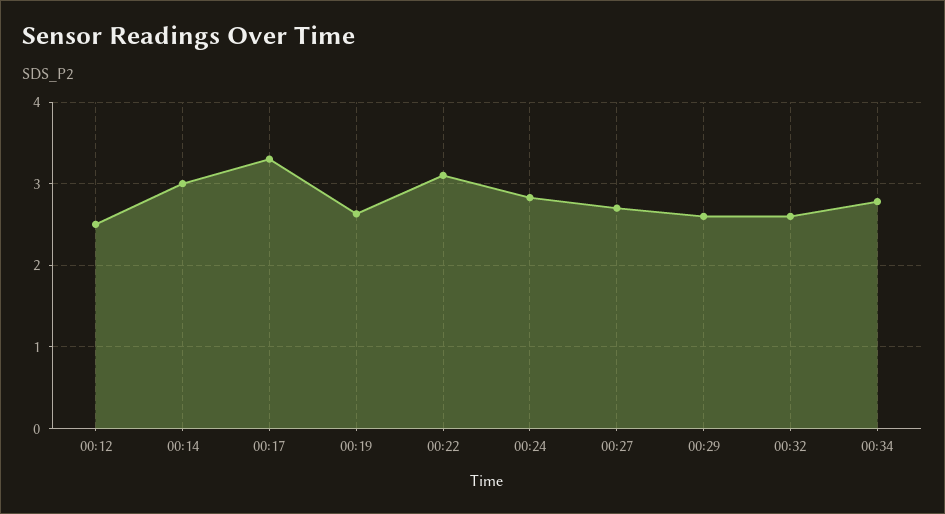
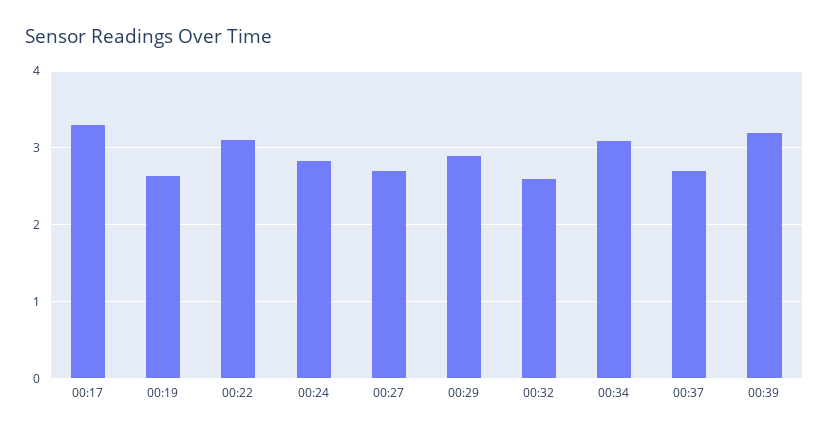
00:12: 2.5 -> none
00:14: 3 -> none
00:29: 2.6 -> 2.9
00:34: 2.8 -> 3.1
00:37: none -> 2.7
00:39: none -> 3.2

